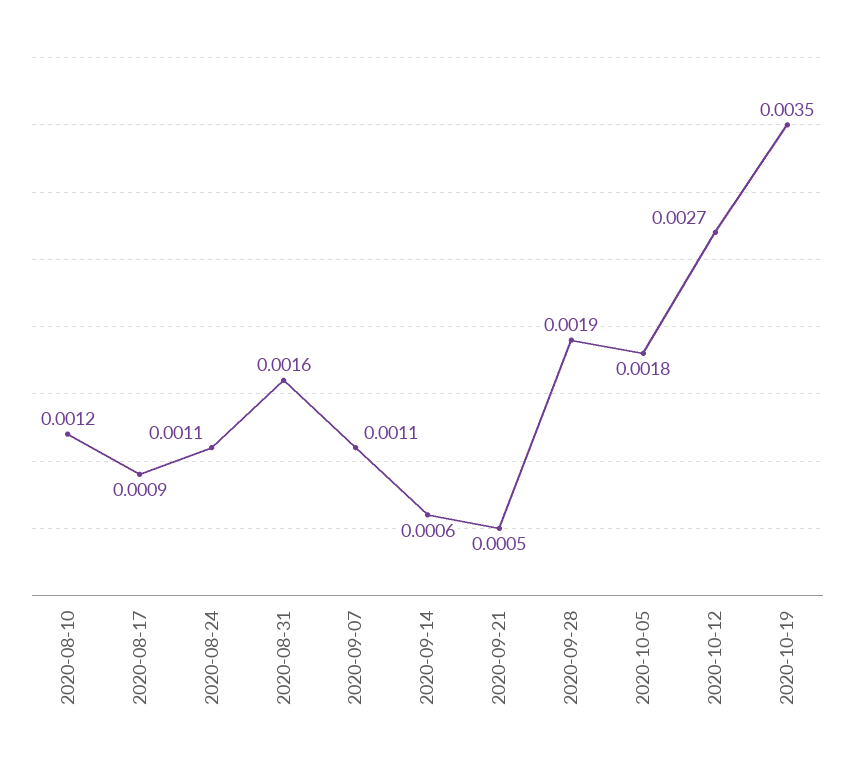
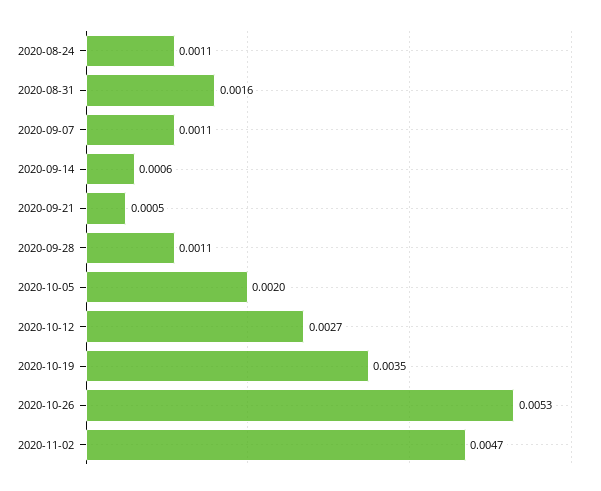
2020-08-10: 0.0012 -> none
2020-08-17: 0.0009 -> none
2020-09-28: 0.0019 -> 0.0011
2020-10-05: 0.0018 -> 0.002
2020-10-26: none -> 0.0053
2020-11-02: none -> 0.0047

